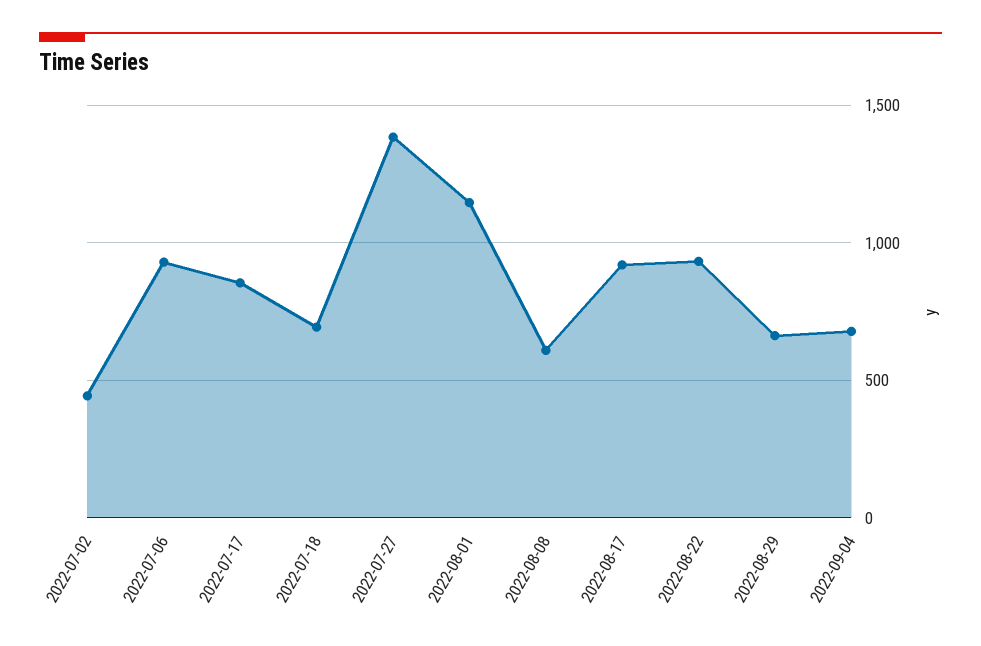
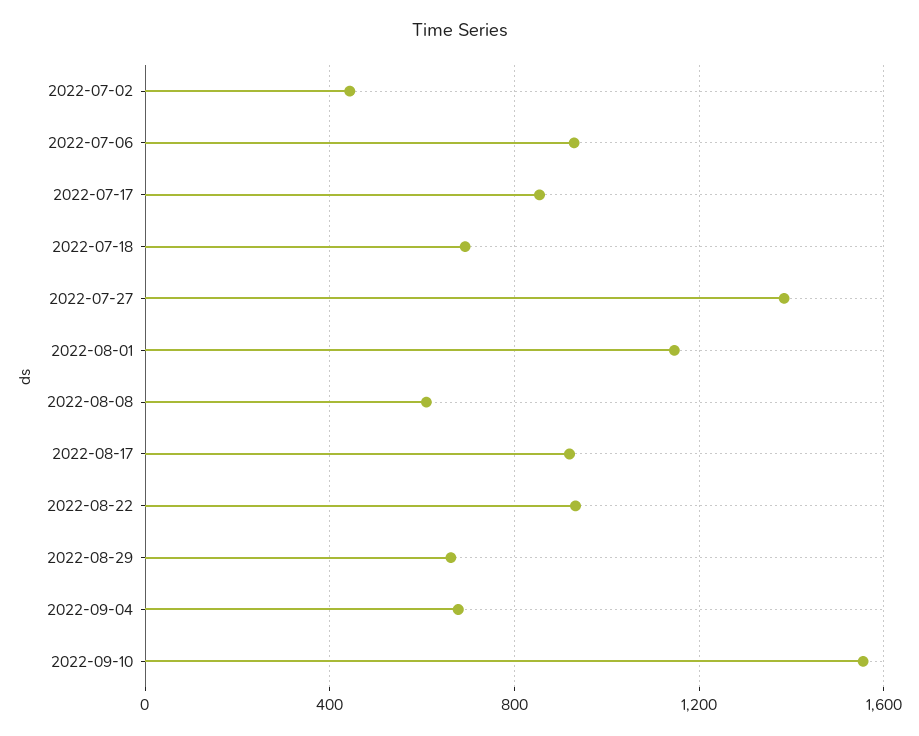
2022-09-10: none -> 1550

